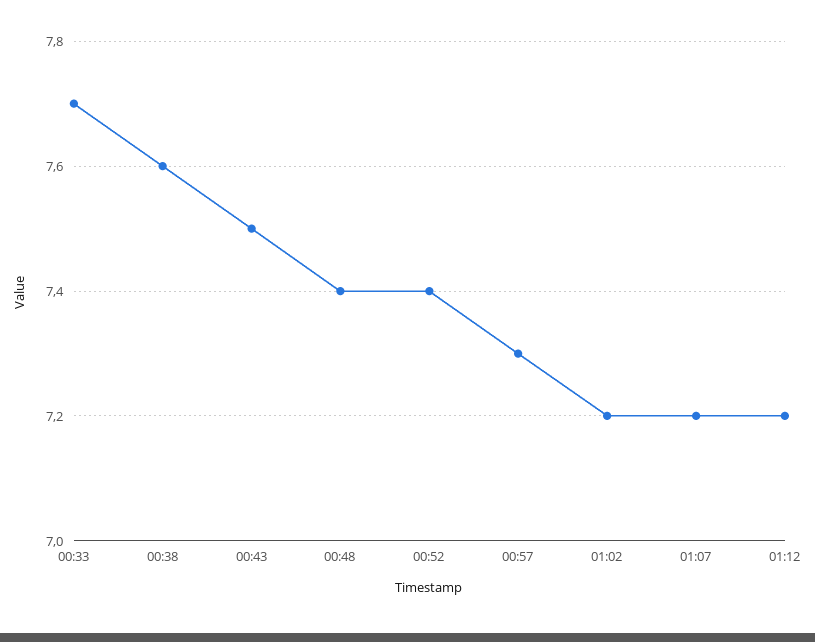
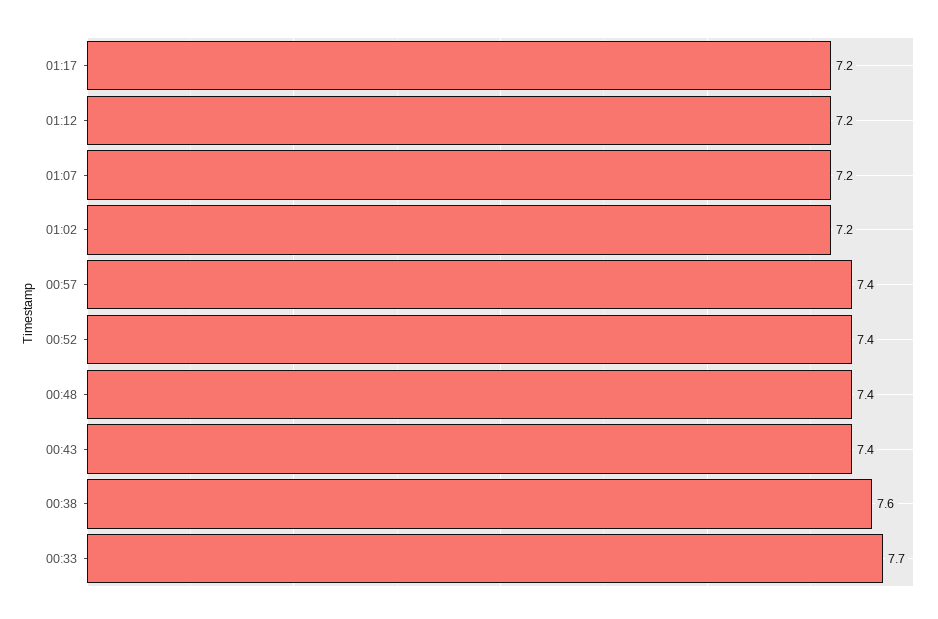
00:43: 7.5 -> 7.4
00:57: 7.3 -> 7.4
01:17: none -> 7.2

